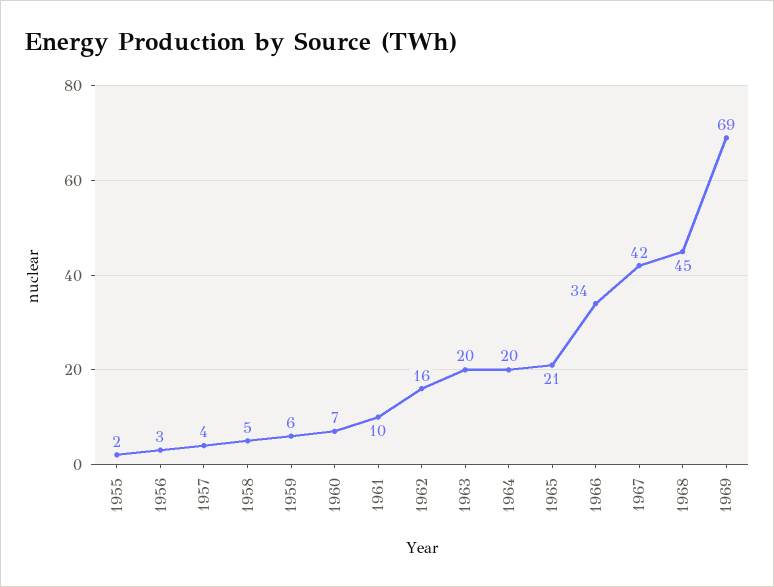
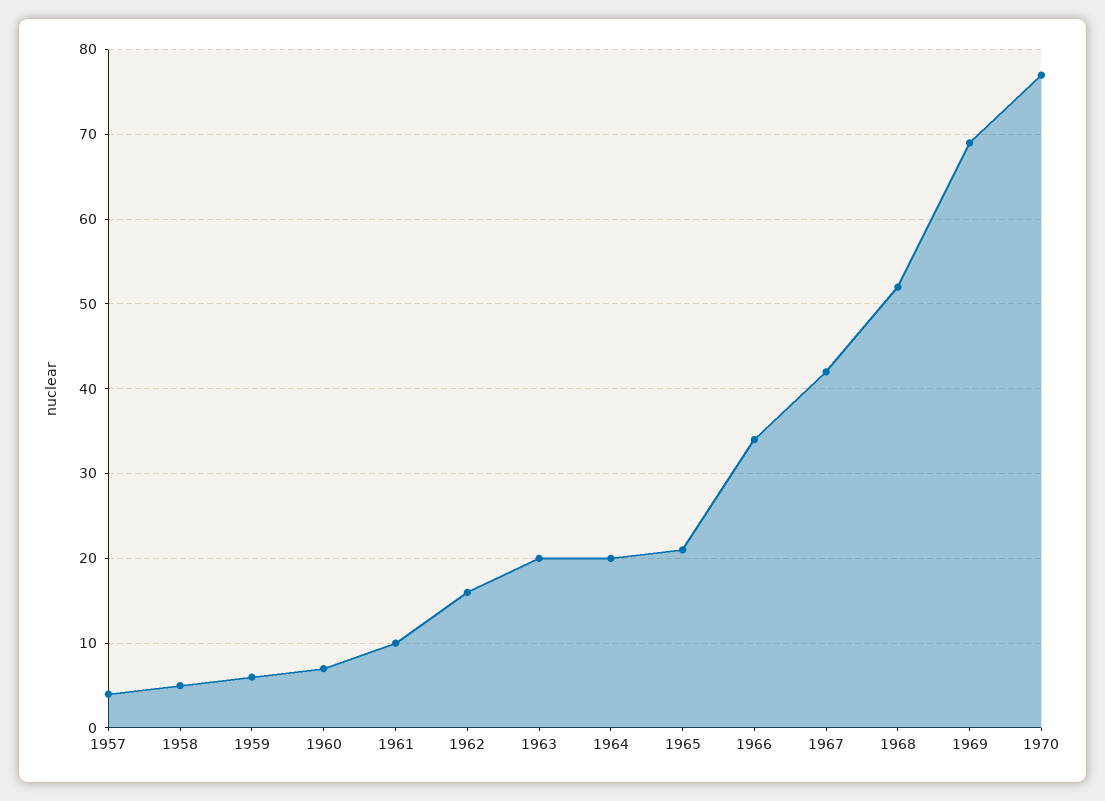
1955: 2 -> none
1956: 3 -> none
1968: 45 -> 52
1970: none -> 77

